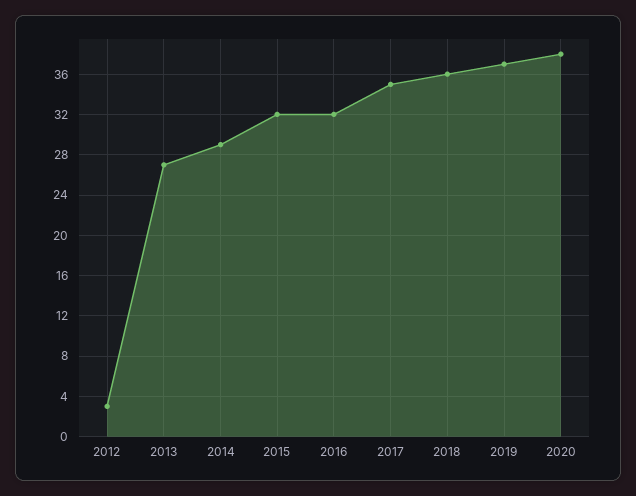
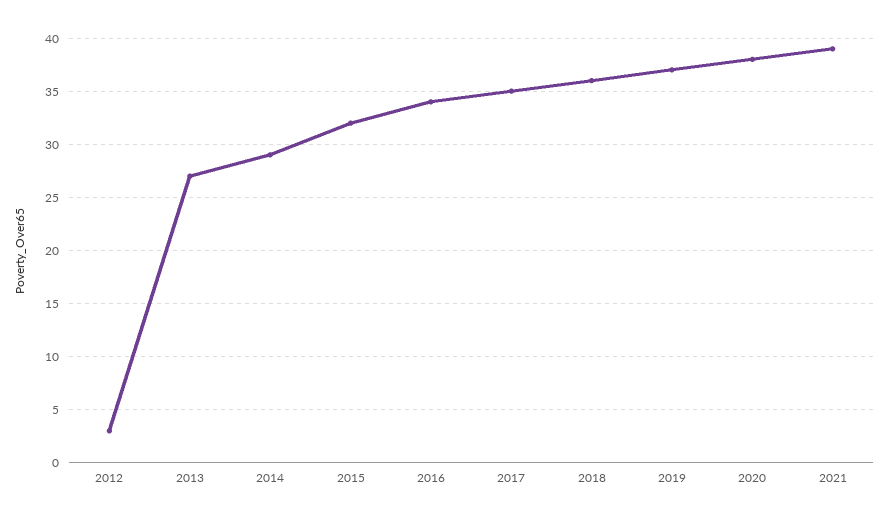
2016: 32 -> 34
2021: none -> 39

